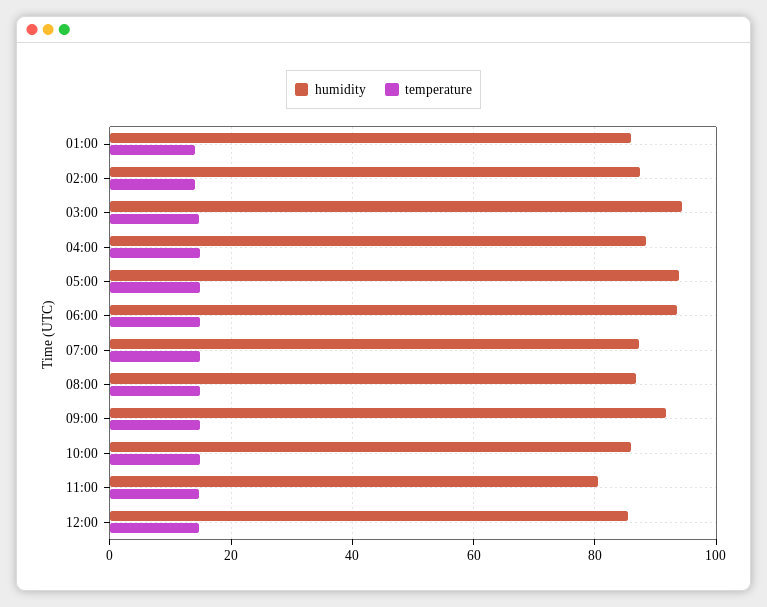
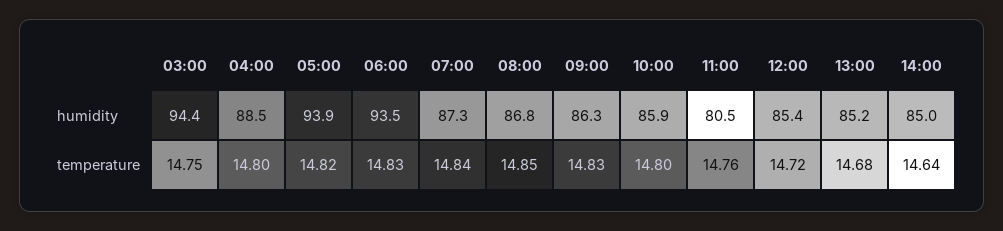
humidity, 01:00: 86 -> none
temperature, 01:00: 14 -> none
humidity, 02:00: 88 -> none
temperature, 02:00: 14 -> none
humidity, 09:00: 92 -> 86.3
humidity, 13:00: none -> 85.2
humidity, 14:00: none -> 85
temperature, 13:00: none -> 14.68
temperature, 14:00: none -> 14.64

